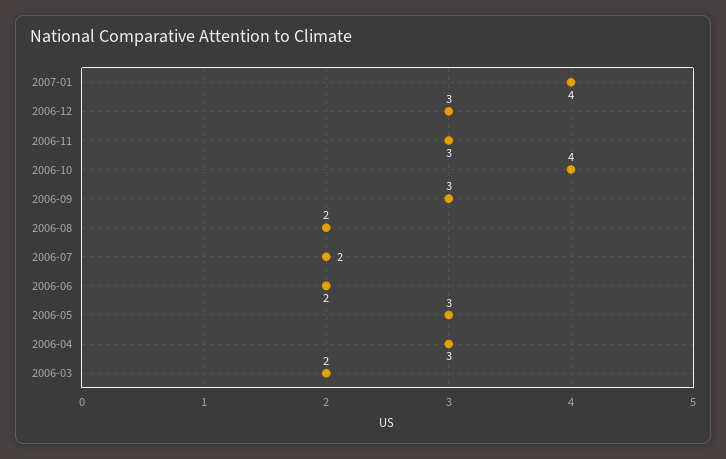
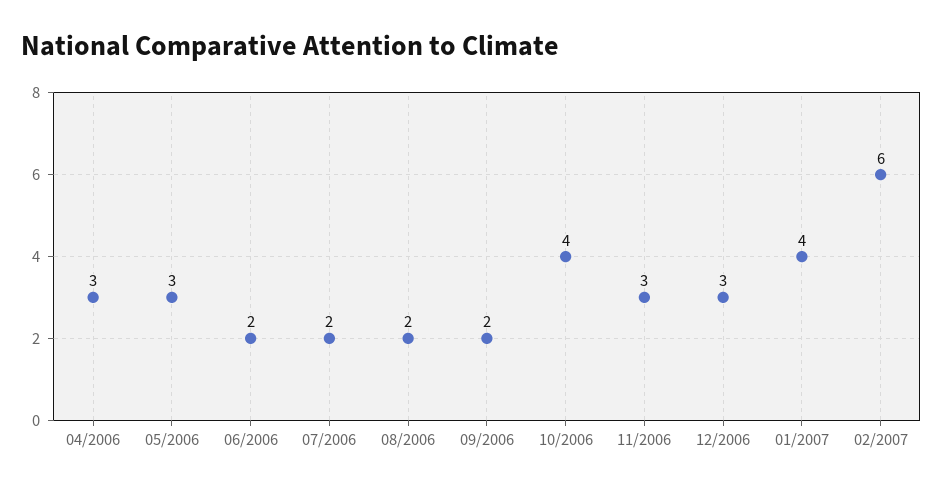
2006-09: 3 -> 2
2006-03: 2 -> none
02/2007: none -> 6

